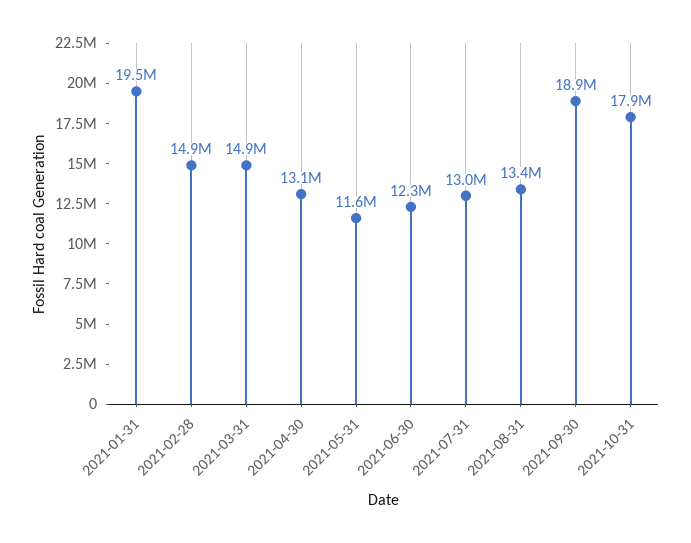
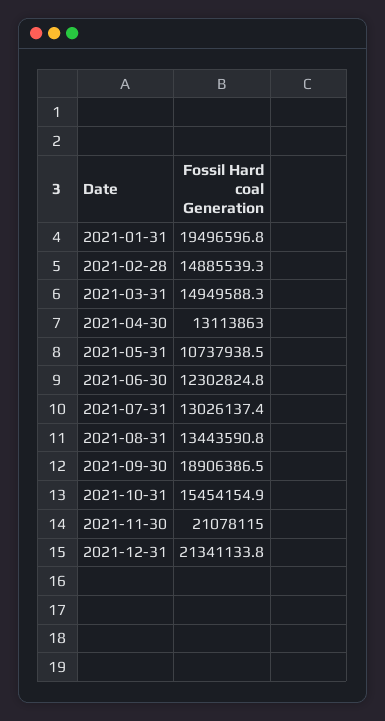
2021-05-31: 11600000 -> 10737938.5
2021-10-31: 17900000 -> 15454154.9
2021-11-30: none -> 21078115
2021-12-31: none -> 21341133.8

